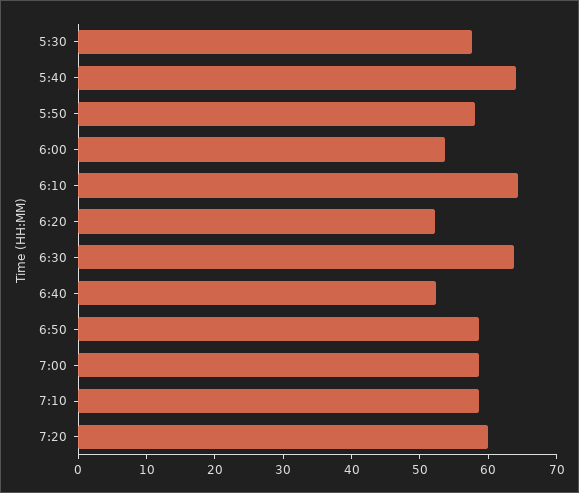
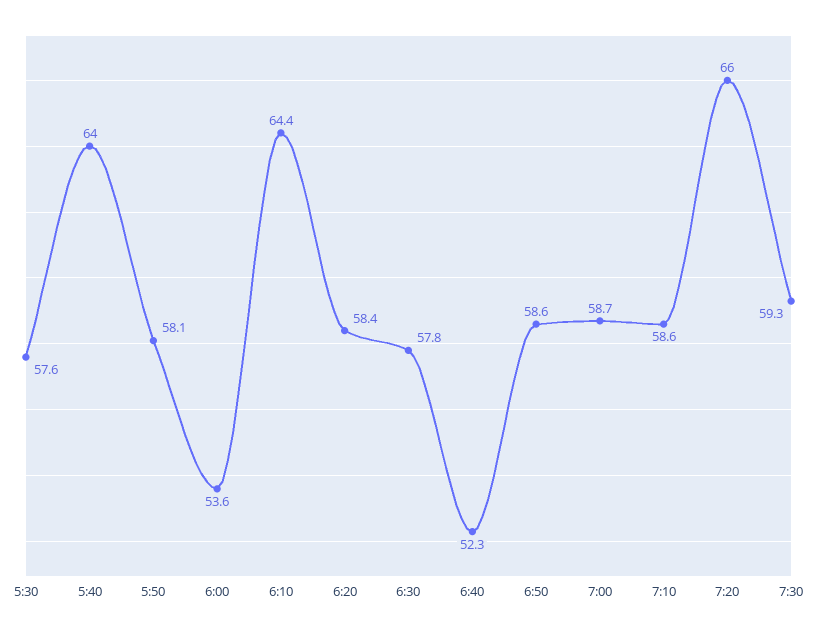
6:20: 52 -> 58.4
6:30: 64 -> 57.8
7:20: 60 -> 66
7:30: none -> 59.3

